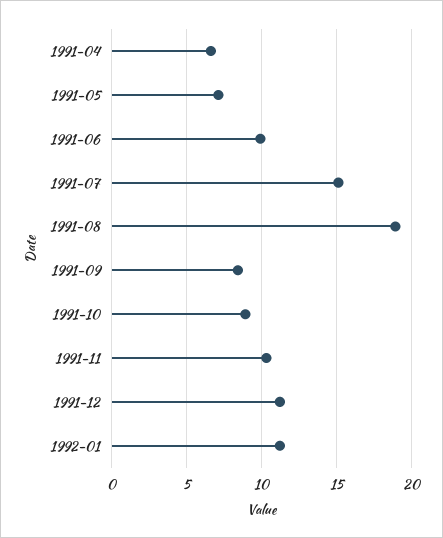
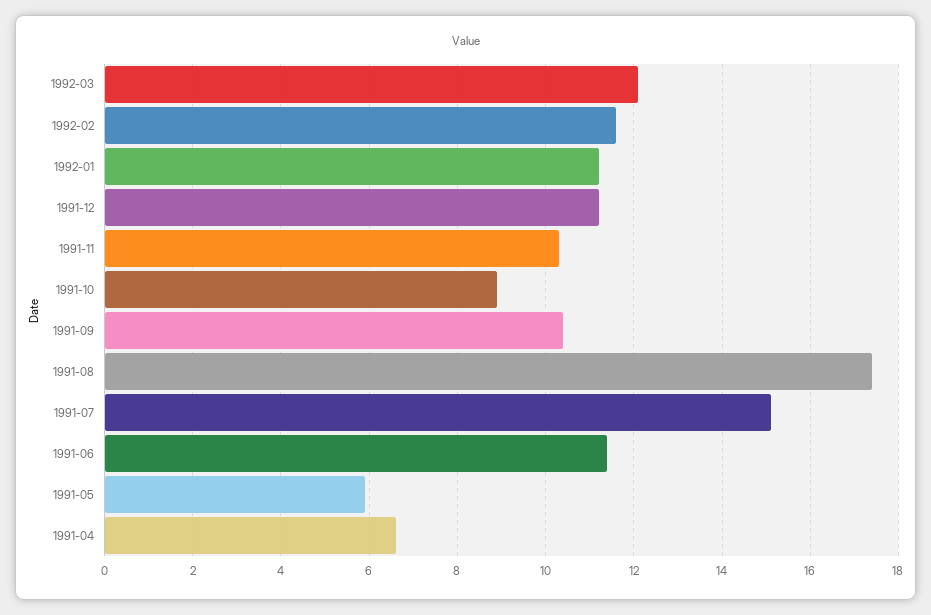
1991-05: 7 -> 6
1991-06: 10 -> 11.5
1991-08: 19 -> 17.5
1991-09: 8.5 -> 10.5
1992-03: none -> 12
1992-02: none -> 11.5

